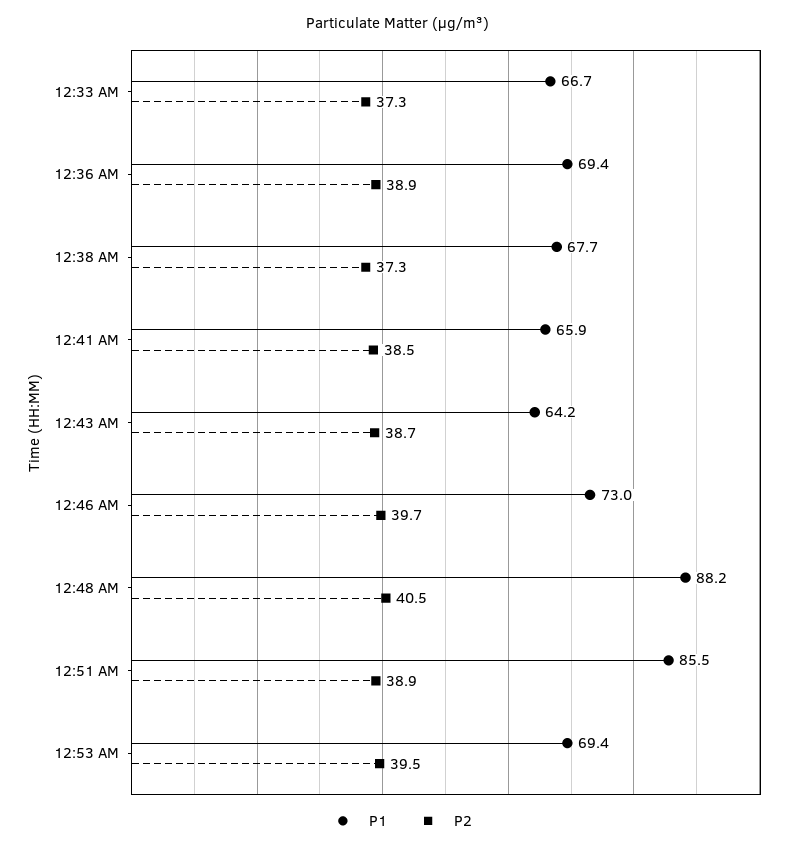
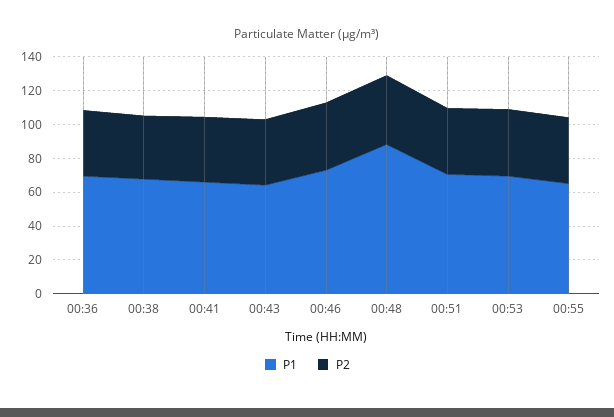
P1, 12:33 AM: 66.7 -> none
P2, 12:33 AM: 37.3 -> none
P1, 12:51 AM: 85.5 -> 70
P1, 00:55: none -> 65
P2, 00:55: none -> 40

